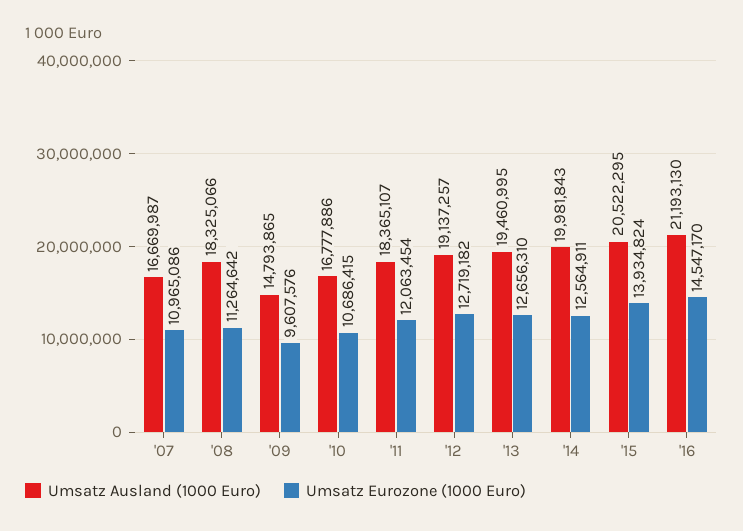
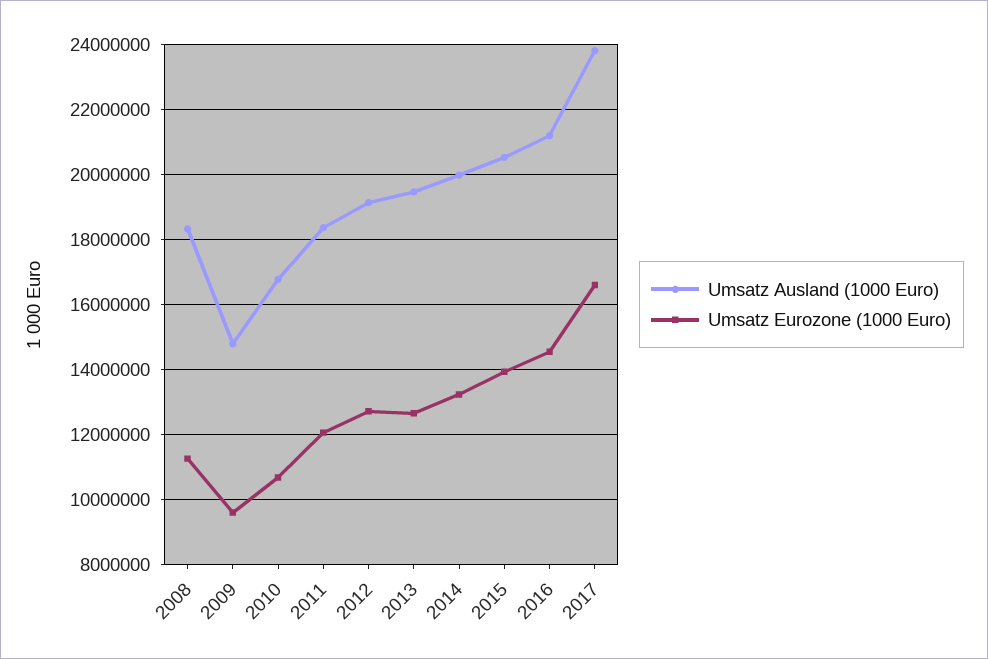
Umsatz Ausland (1000 Euro), '07: 16669987 -> none
Umsatz Eurozone (1000 Euro), '07: 10965086 -> none
Umsatz Eurozone (1000 Euro), '14: 12564911 -> 13200000
Umsatz Ausland (1000 Euro), 2017: none -> 23800000
Umsatz Eurozone (1000 Euro), 2017: none -> 16600000

